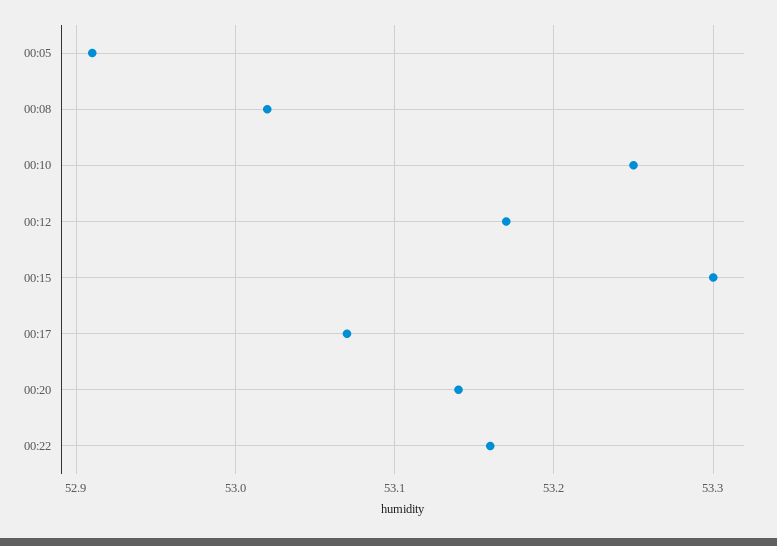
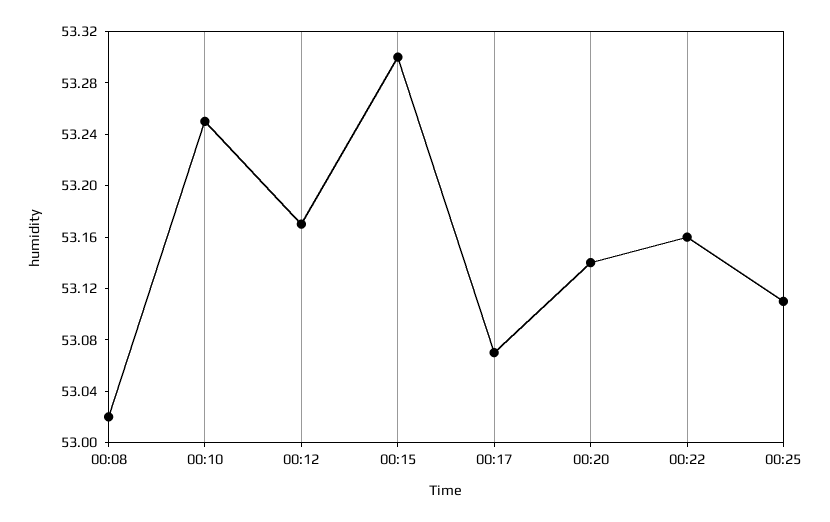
00:05: 52.91 -> none
00:25: none -> 53.11

